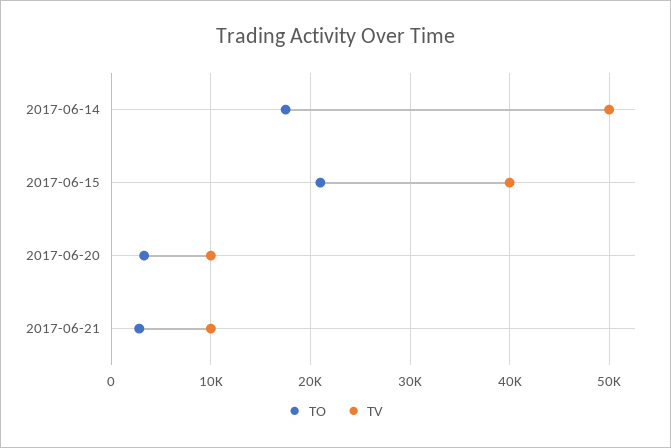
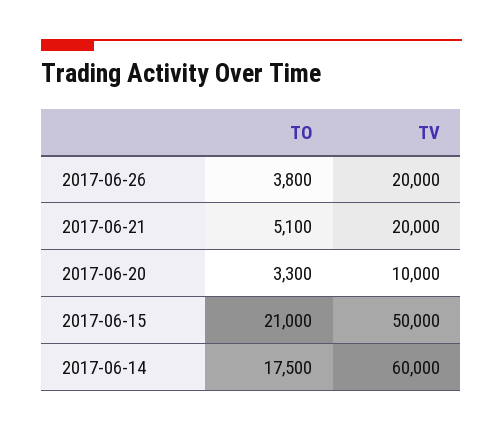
TV, 2017-06-14: 50000 -> 60000
TV, 2017-06-15: 40000 -> 50000
TO, 2017-06-21: 3000 -> 5100
TV, 2017-06-21: 10000 -> 20000
TO, 2017-06-26: none -> 3800
TV, 2017-06-26: none -> 20000

